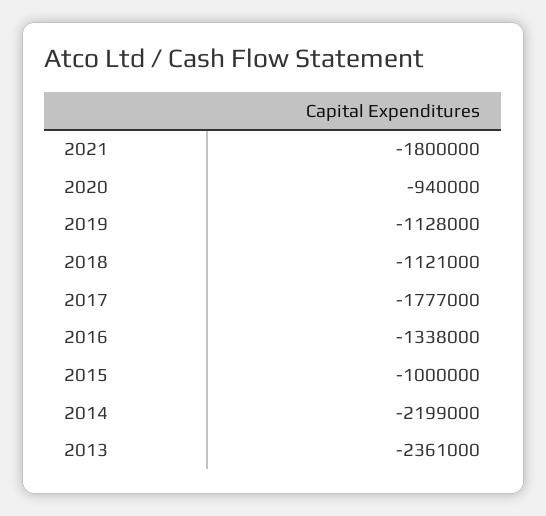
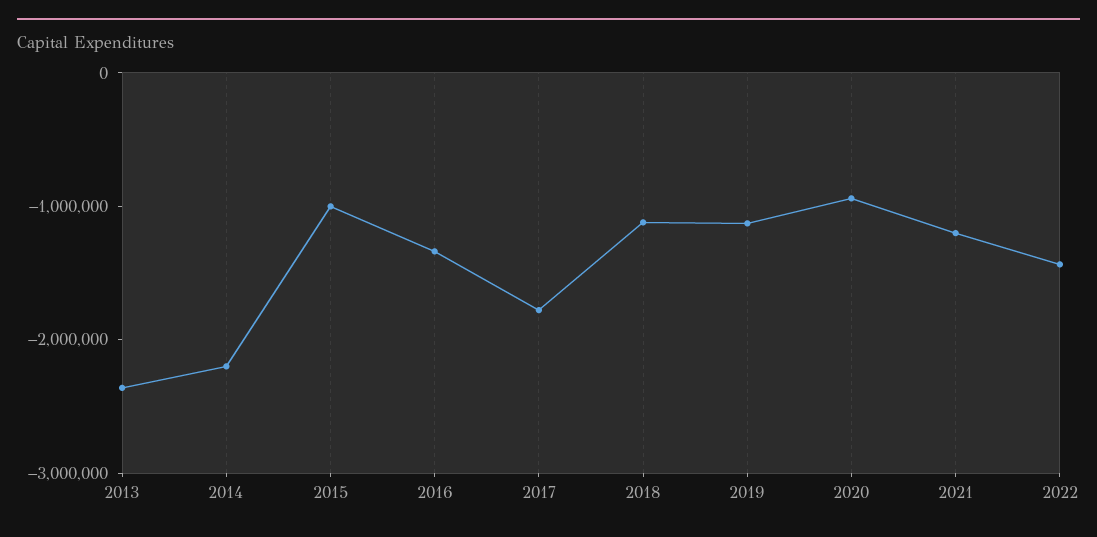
2021: -1800000 -> -1200000
2022: none -> -1400000

